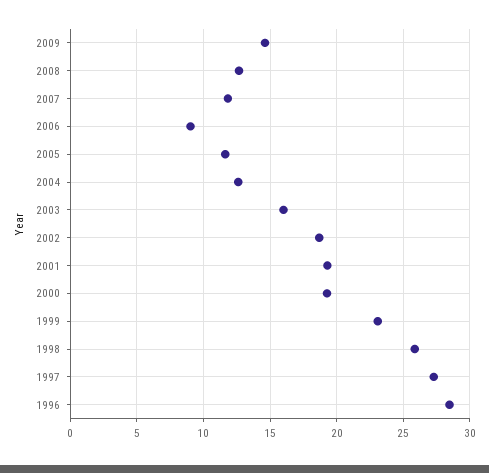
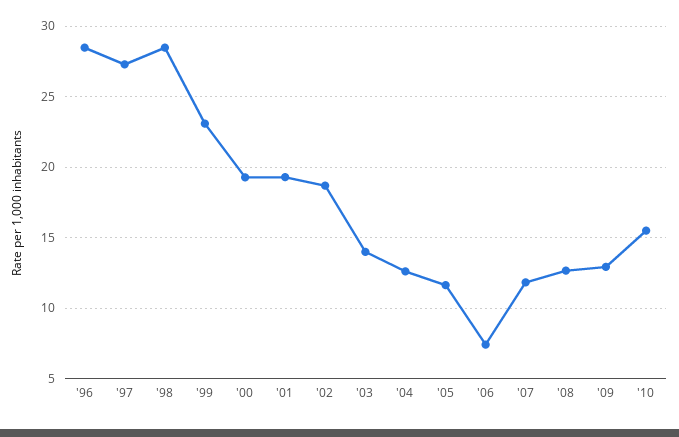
2009: 14.5 -> 13
2006: 9 -> 7.5
2003: 16 -> 14
1998: 26 -> 28.5
'10: none -> 15.5

